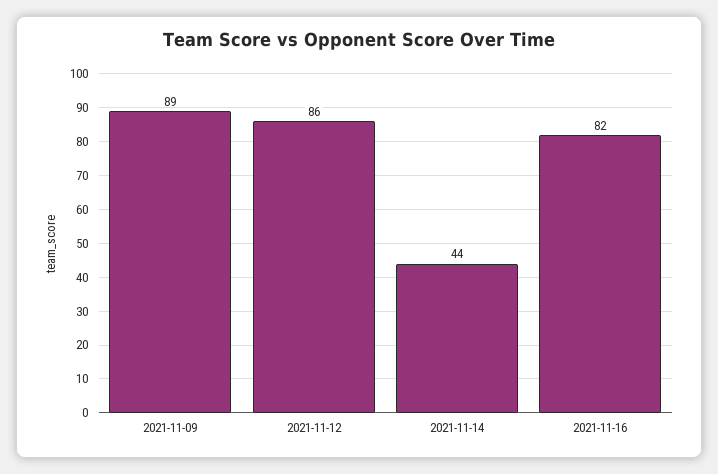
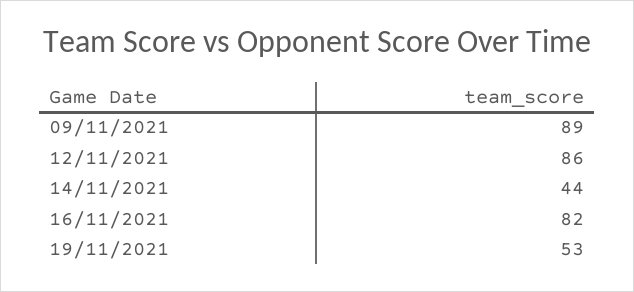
19/11/2021: none -> 53

